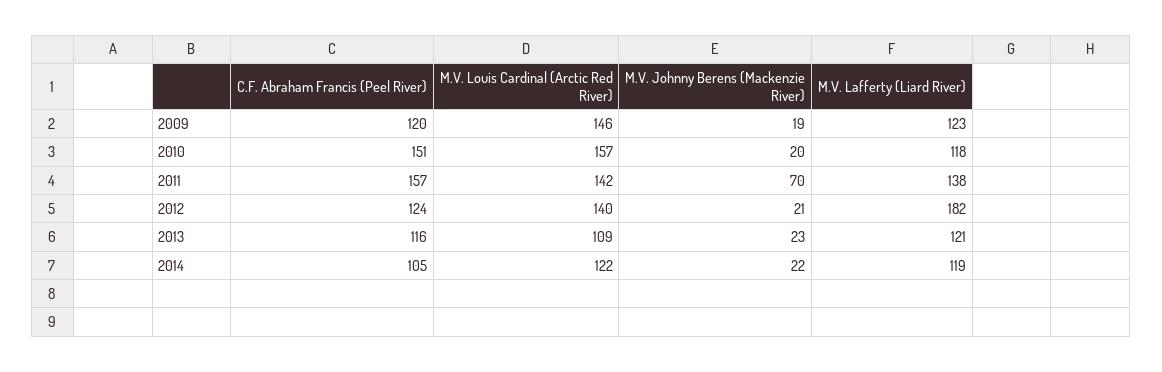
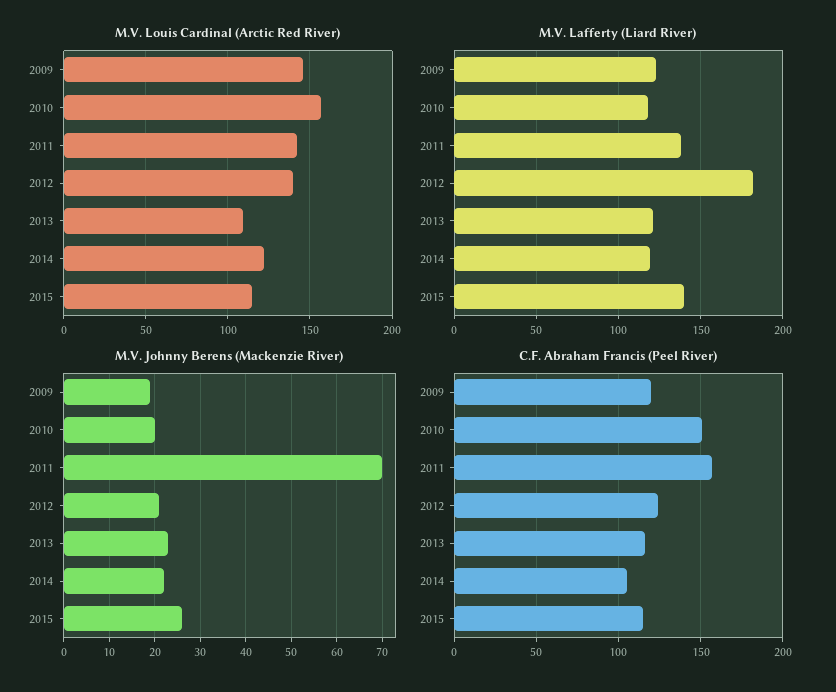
M.V. Louis Cardinal (Arctic Red River), 2015: none -> 115
M.V. Lafferty (Liard River), 2015: none -> 140
M.V. Johnny Berens (Mackenzie River), 2015: none -> 25
C.F. Abraham Francis (Peel River), 2015: none -> 115

